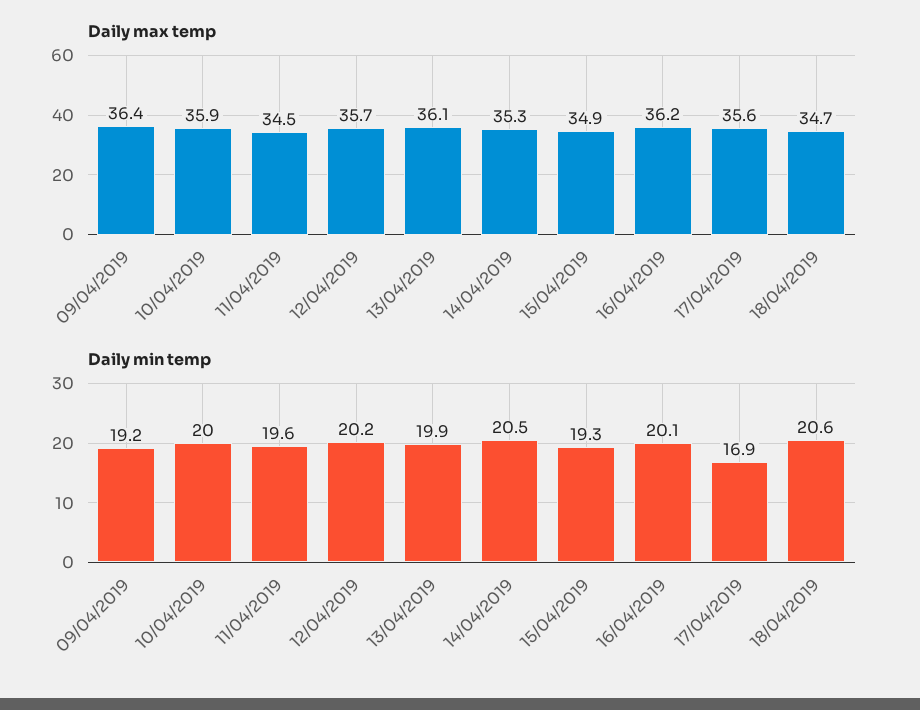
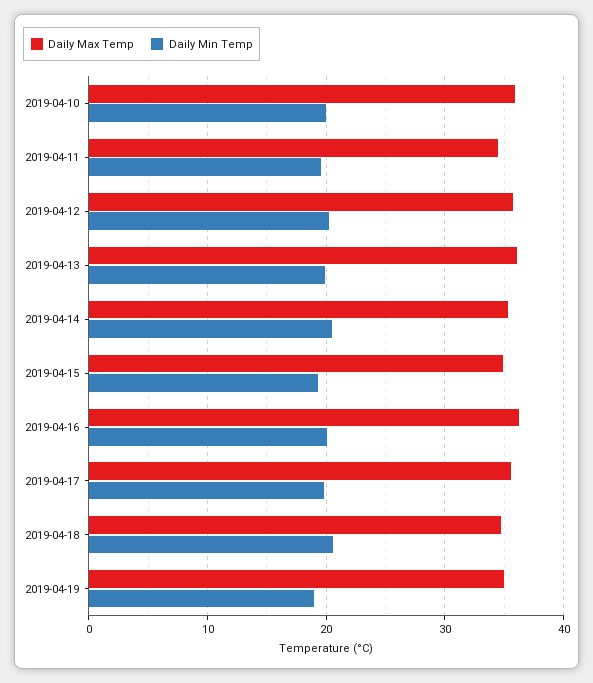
Daily max temp, 09/04/2019: 36.4 -> none
Daily min temp, 09/04/2019: 19.2 -> none
Daily min temp, 17/04/2019: 16.9 -> 20
Daily max temp, 2019-04-19: none -> 35
Daily min temp, 2019-04-19: none -> 19

